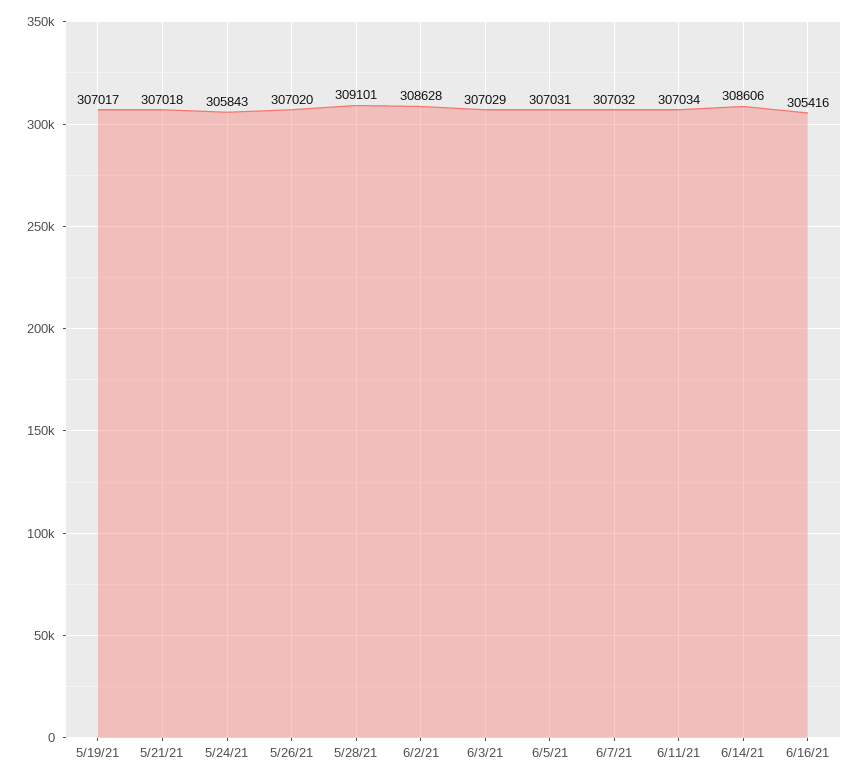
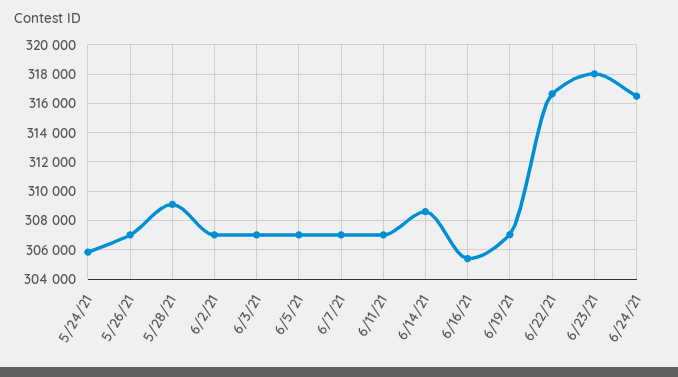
5/19/21: 307017 -> none
5/21/21: 307018 -> none
6/2/21: 308628 -> 307000
6/19/21: none -> 307000
6/22/21: none -> 316500
6/23/21: none -> 318000
6/24/21: none -> 316500

